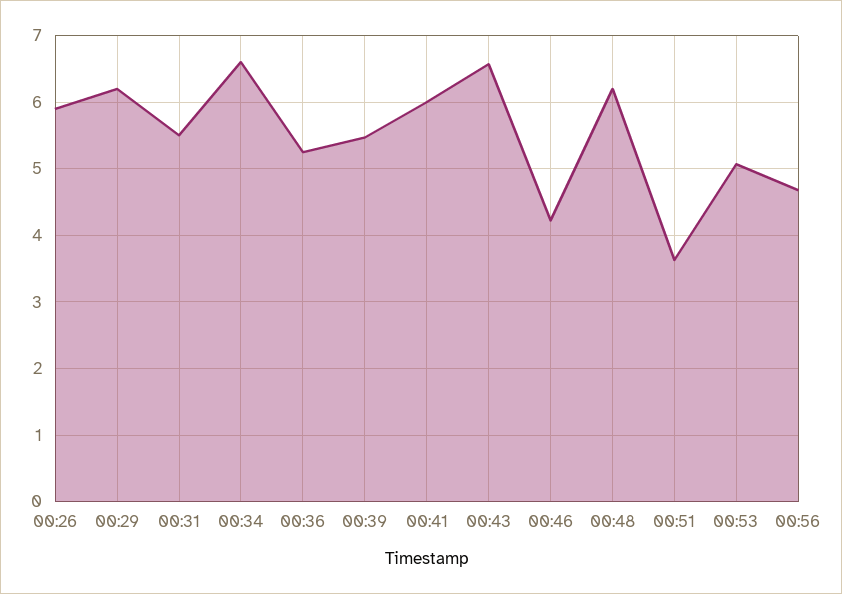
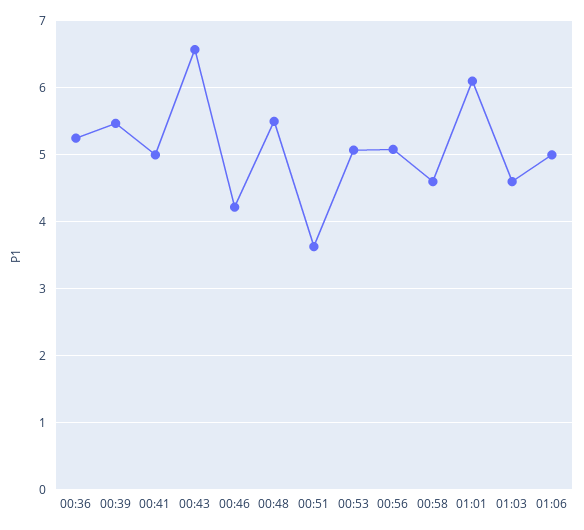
00:26: 5.9 -> none
00:29: 6.2 -> none
00:31: 5.5 -> none
00:34: 6.6 -> none
00:41: 6 -> 5
00:48: 6.2 -> 5.5
00:56: 4.7 -> 5.1
00:58: none -> 4.6
01:01: none -> 6.1
01:03: none -> 4.6
01:06: none -> 5

